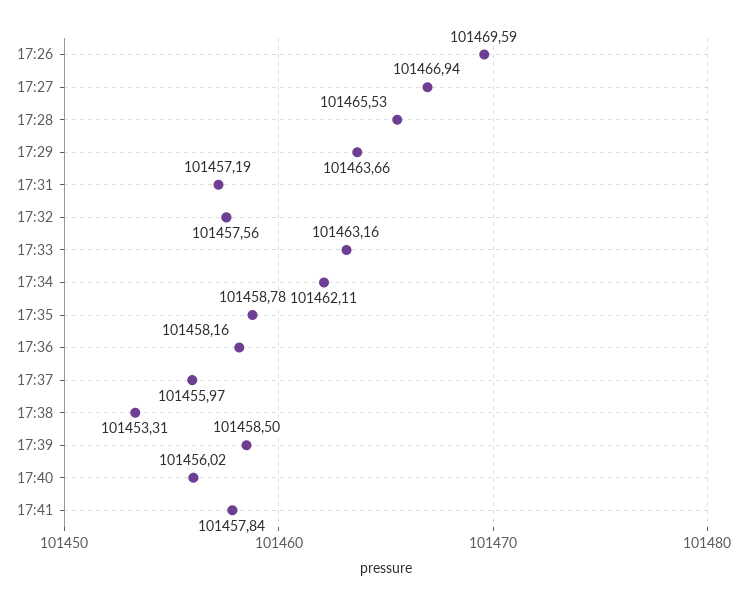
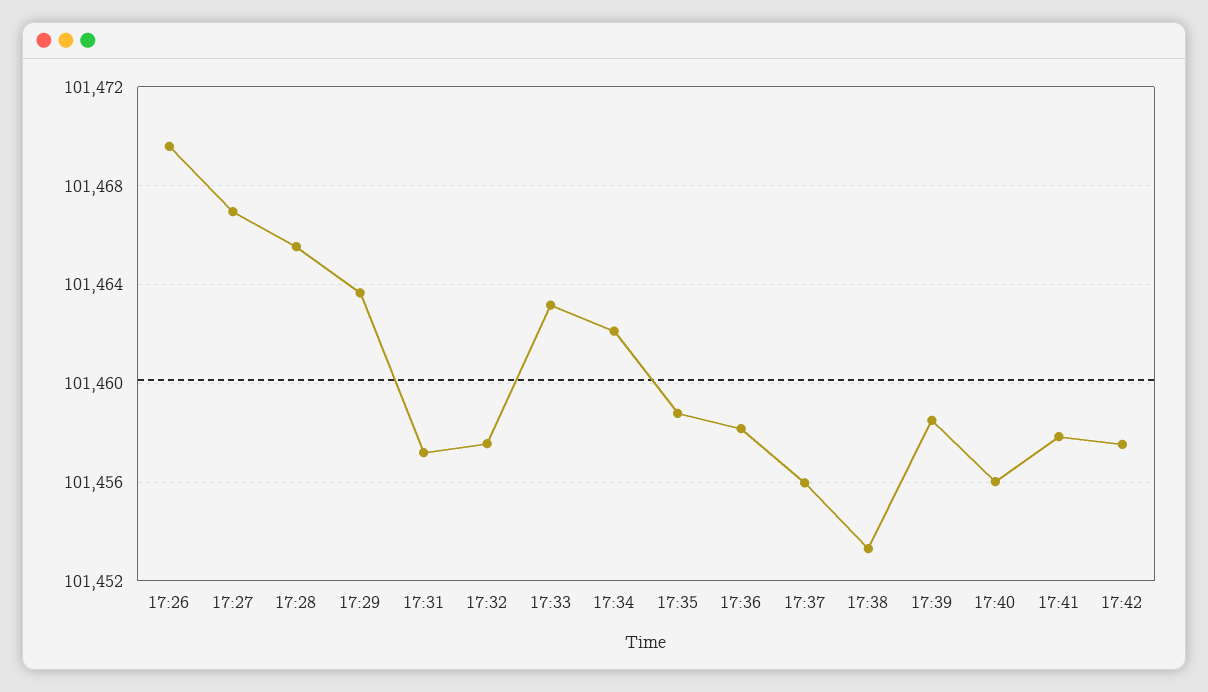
17:42: none -> 101457.5

